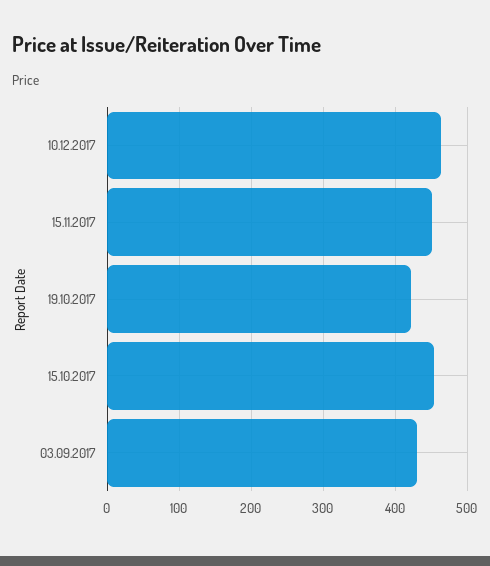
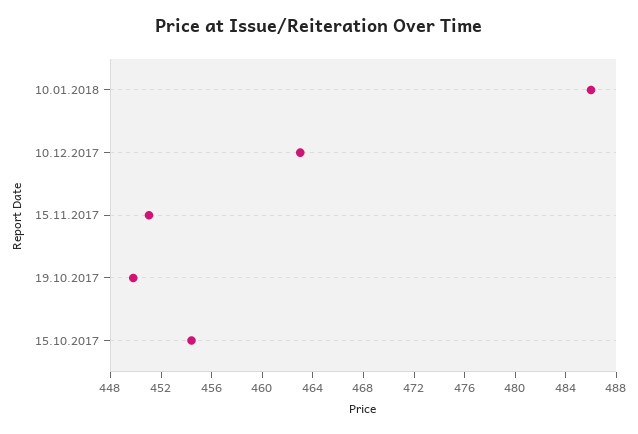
19.10.2017: 420 -> 450
03.09.2017: 430 -> none
10.01.2018: none -> 486

